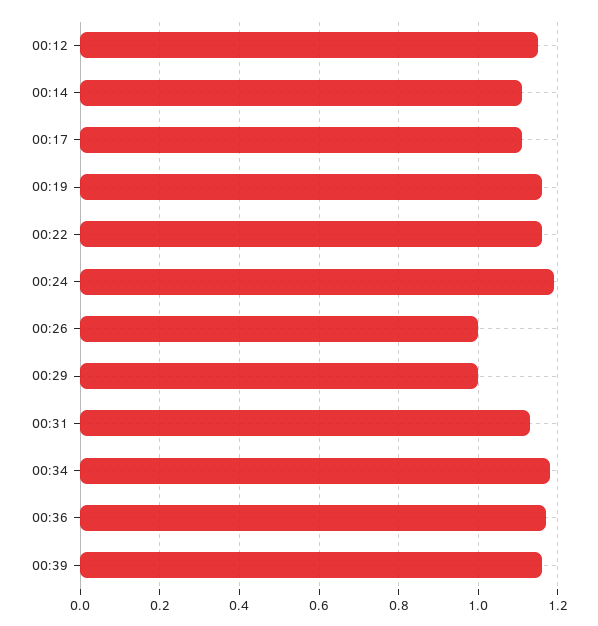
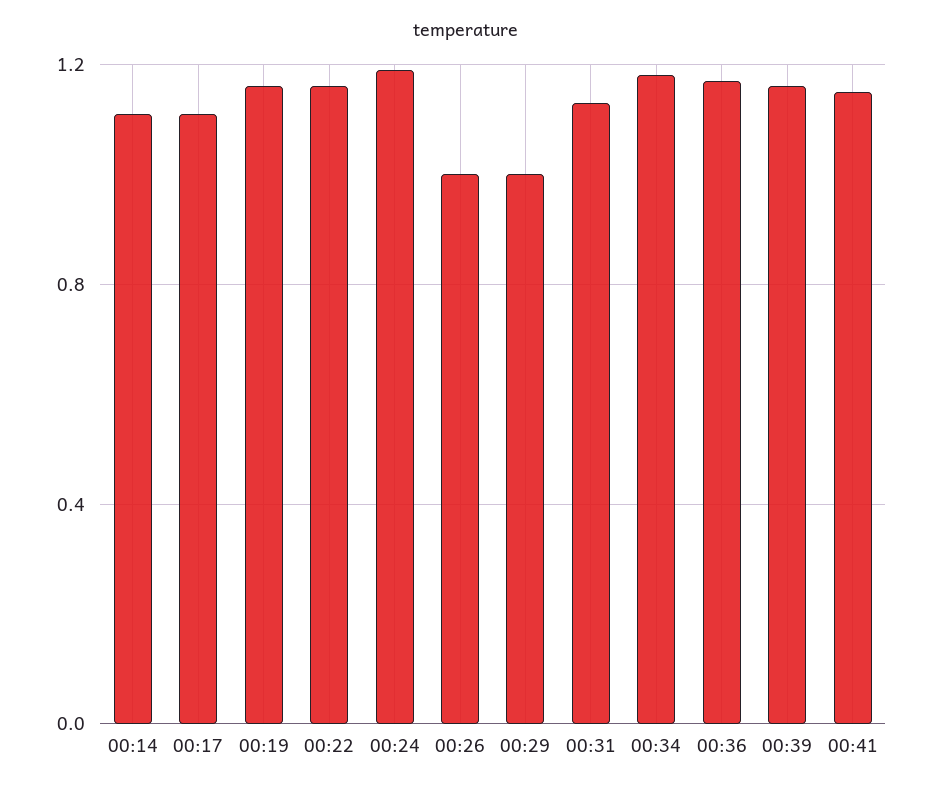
00:12: 1.15 -> none
00:41: none -> 1.15

